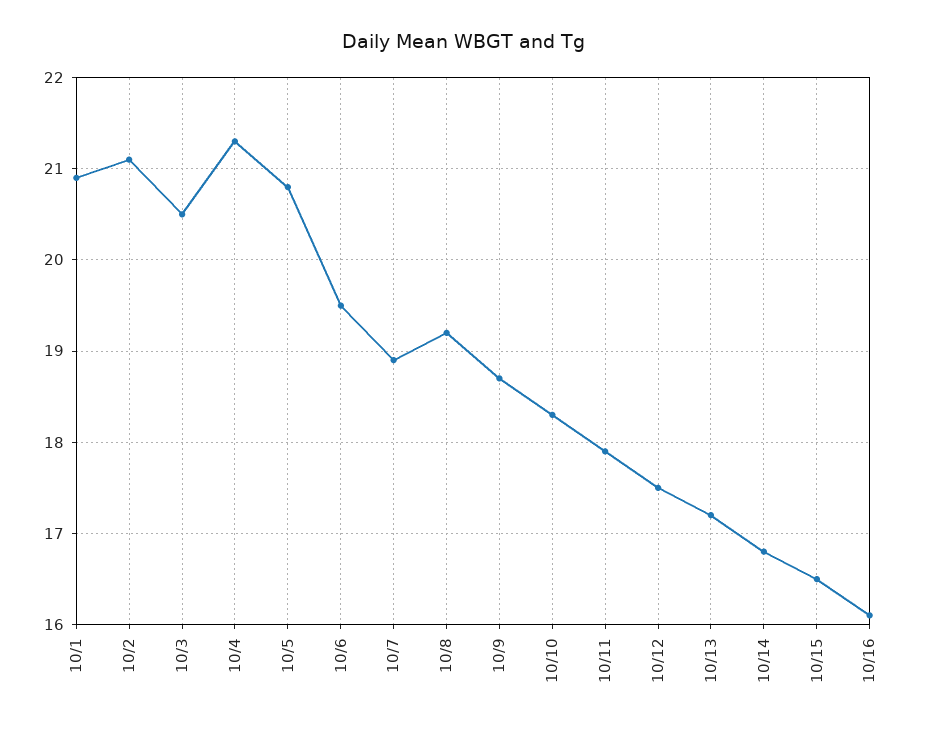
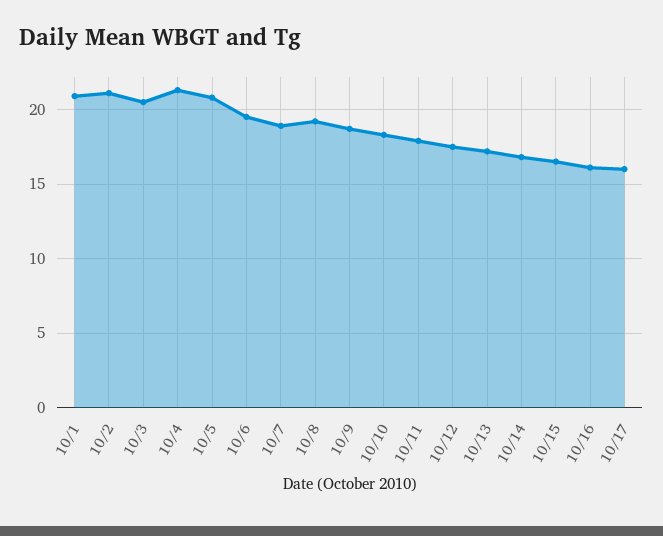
10/17: none -> 16

